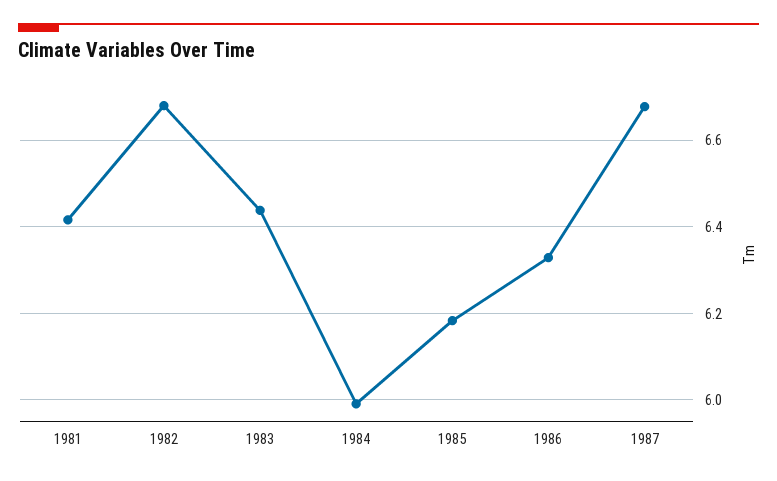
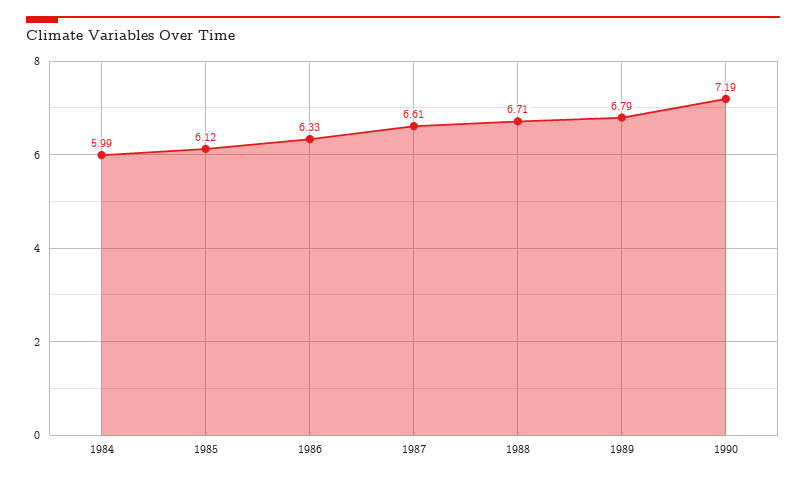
1981: 6.42 -> none
1982: 6.68 -> none
1983: 6.44 -> none
1985: 6.18 -> 6.12
1987: 6.68 -> 6.61
1988: none -> 6.71
1989: none -> 6.79
1990: none -> 7.19

